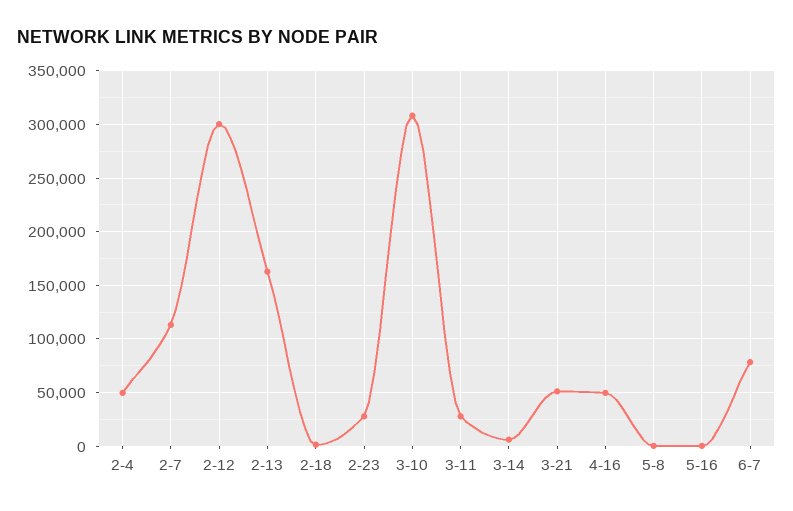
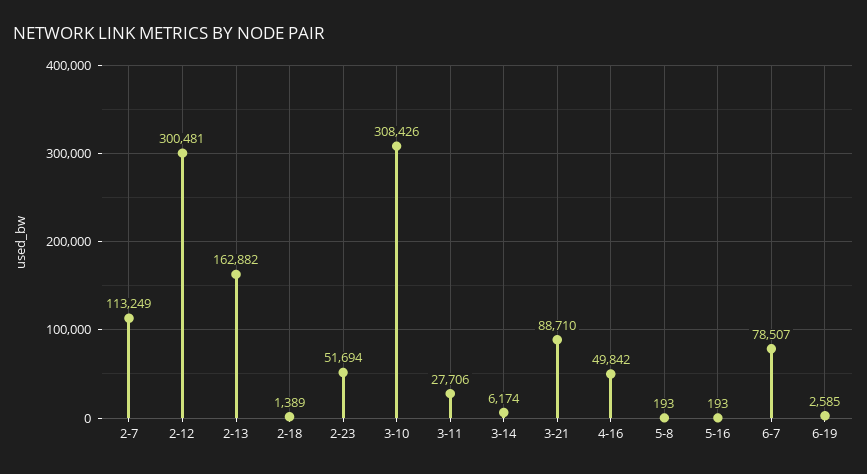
2-4: 50000 -> none
2-23: 30000 -> 51694
3-21: 50000 -> 88710
6-19: none -> 2585

